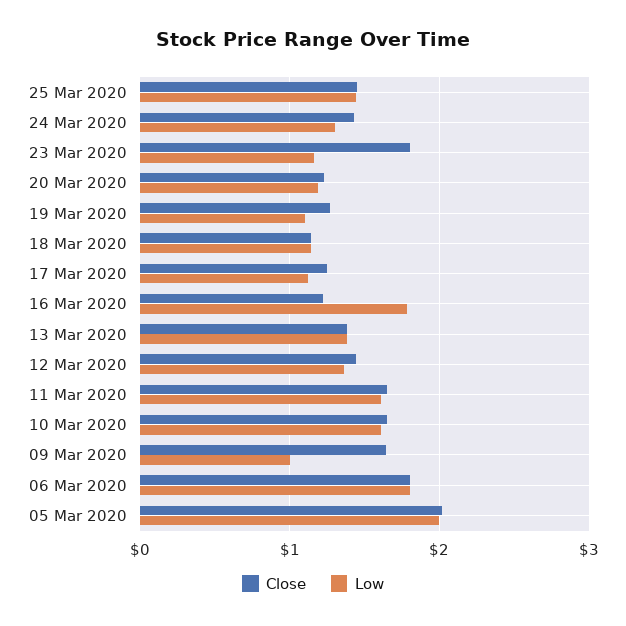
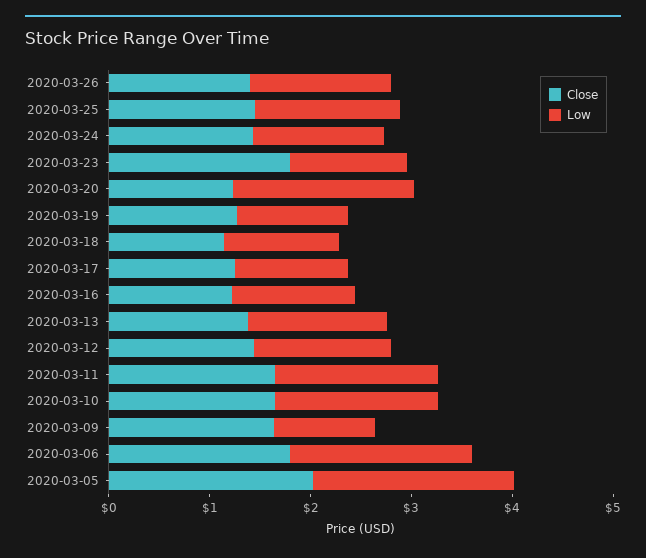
Low, 20 Mar 2020: 1.2 -> 1.8
Low, 16 Mar 2020: 1.8 -> 1.2
Close, 2020-03-26: none -> 1.4
Low, 2020-03-26: none -> 1.4

